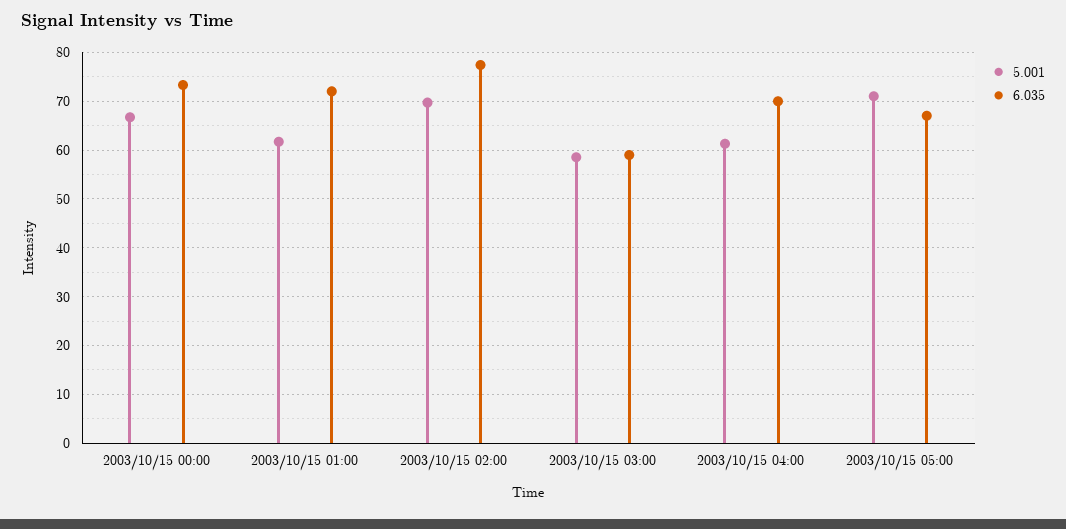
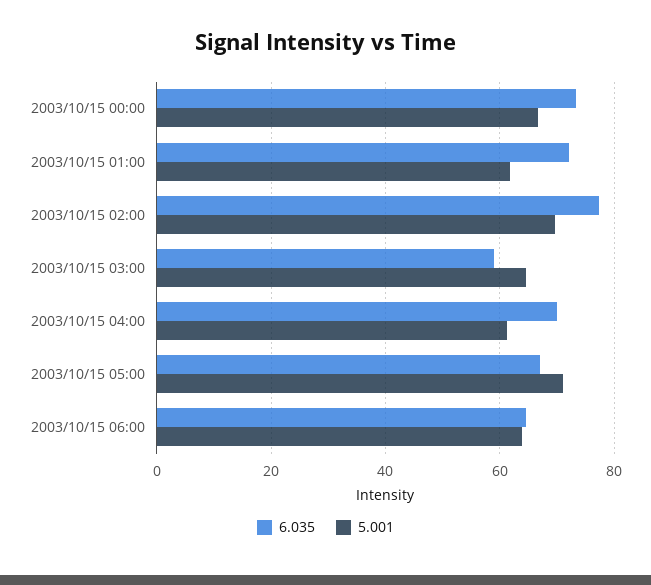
5.001, 2003/10/15 03:00: 58 -> 64
6.035, 2003/10/15 06:00: none -> 64
5.001, 2003/10/15 06:00: none -> 64

